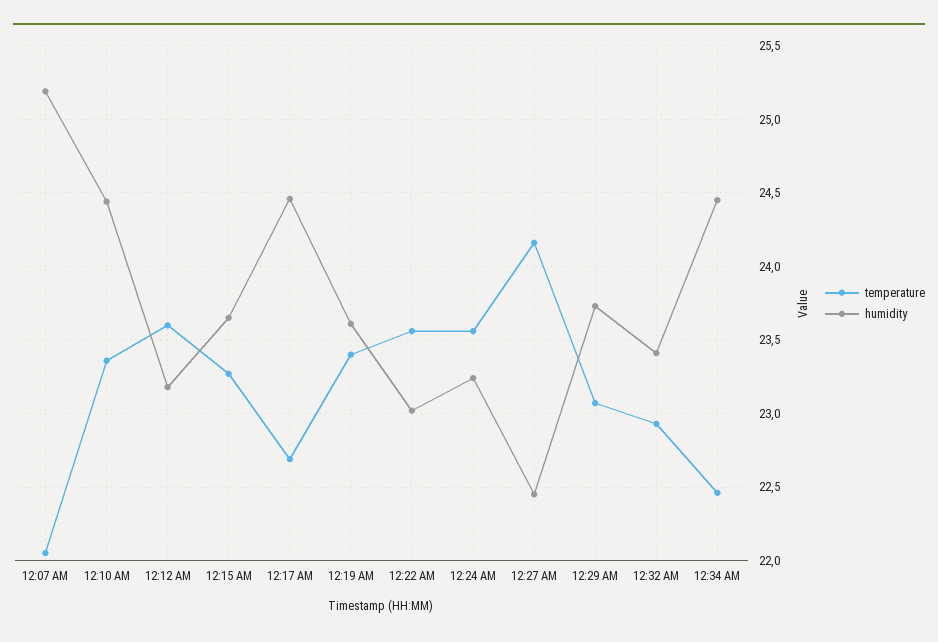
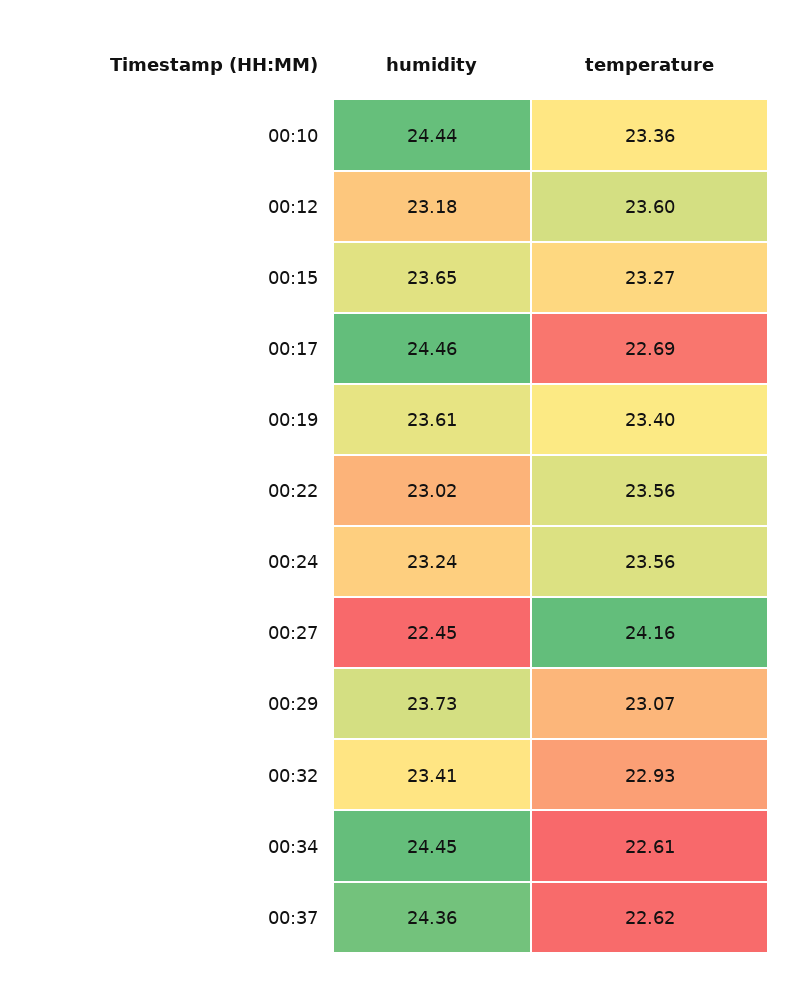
temperature, 12:07 AM: 22.05 -> none
humidity, 12:07 AM: 25.2 -> none
temperature, 12:34 AM: 22.45 -> 22.61
humidity, 00:37: none -> 24.36
temperature, 00:37: none -> 22.62

